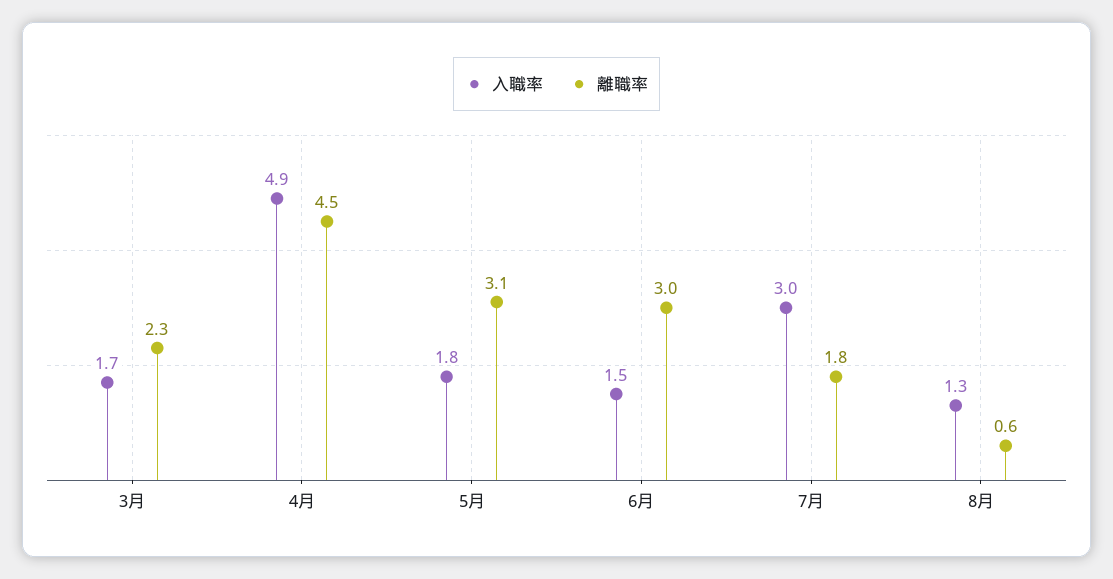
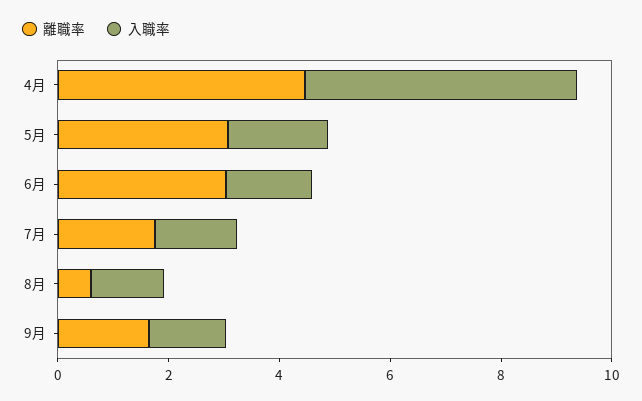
入職率, 3月: 1.7 -> none
離職率, 3月: 2.3 -> none
入職率, 7月: 3 -> 1.5
離職率, 9月: none -> 1.5
入職率, 9月: none -> 1.5

